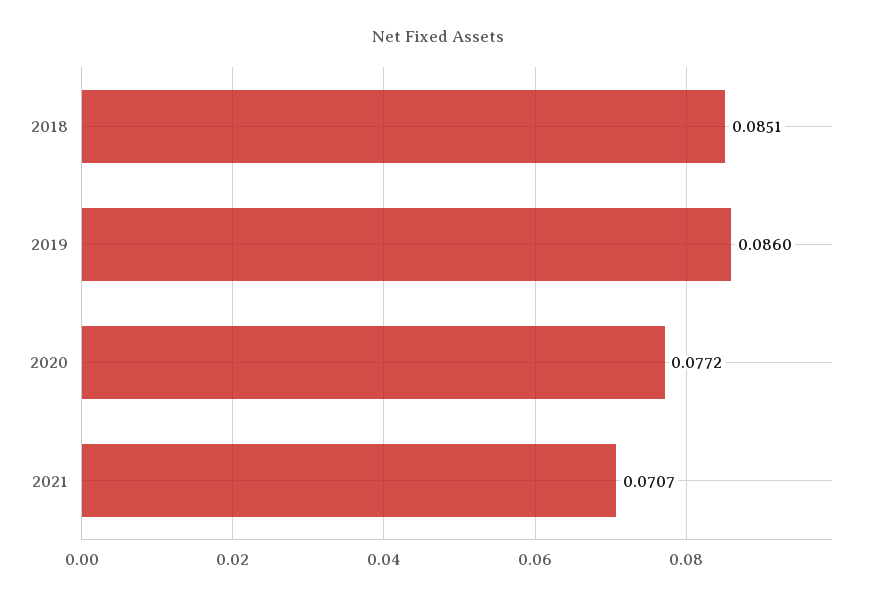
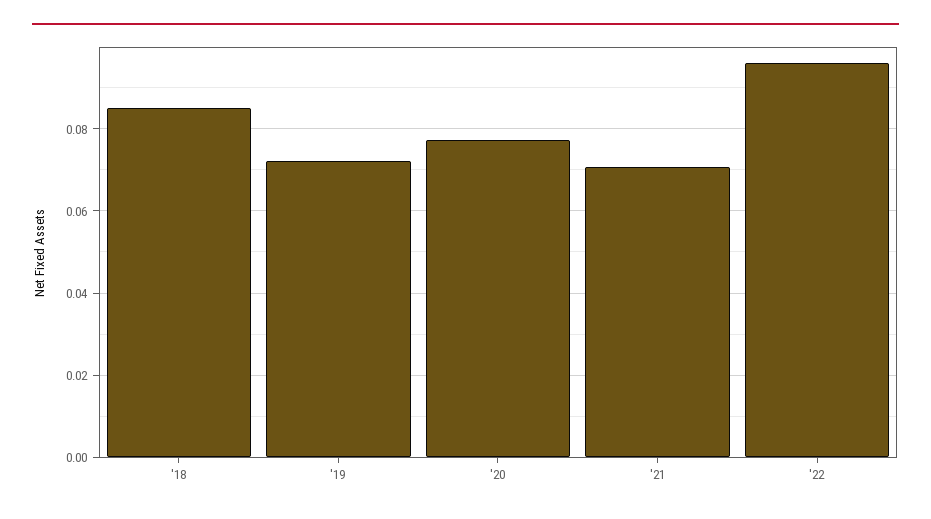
2019: 0.086 -> 0.072
'22: none -> 0.096

